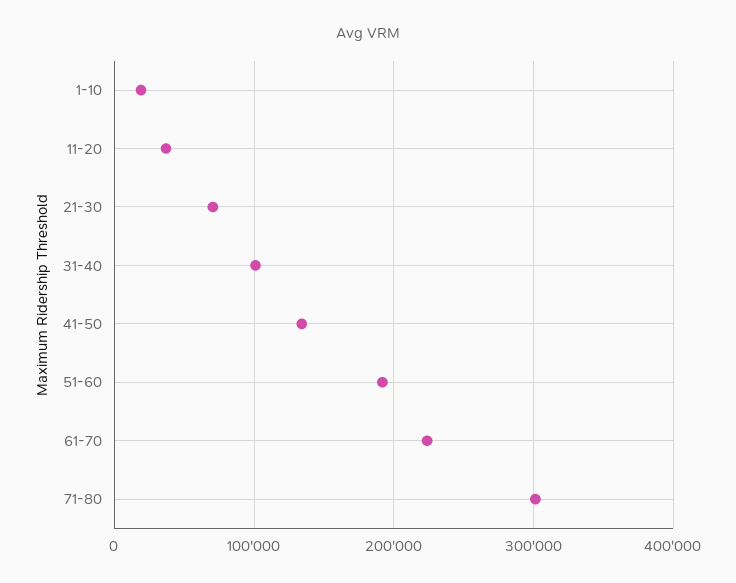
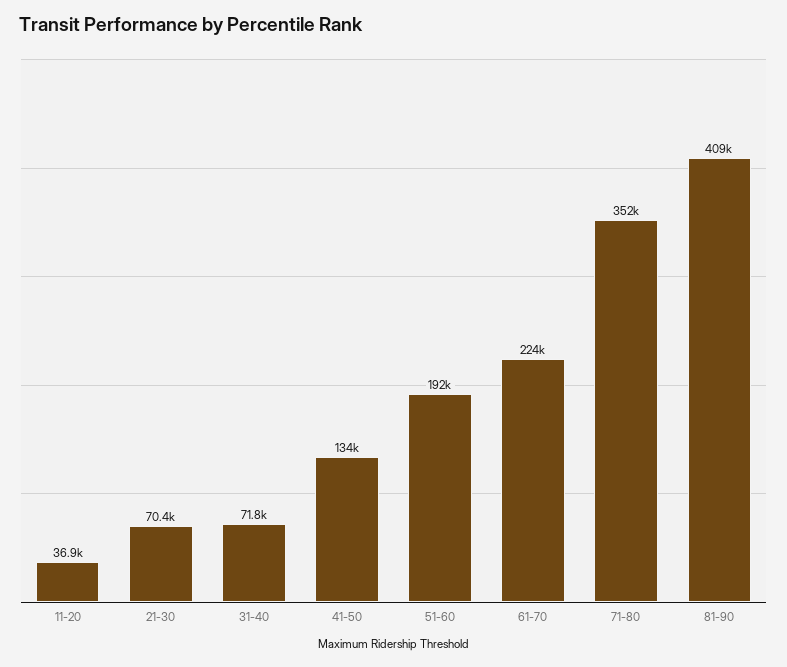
1-10: 20000 -> none
31-40: 100000 -> 71800
71-80: 300000 -> 352000
81-90: none -> 409000

